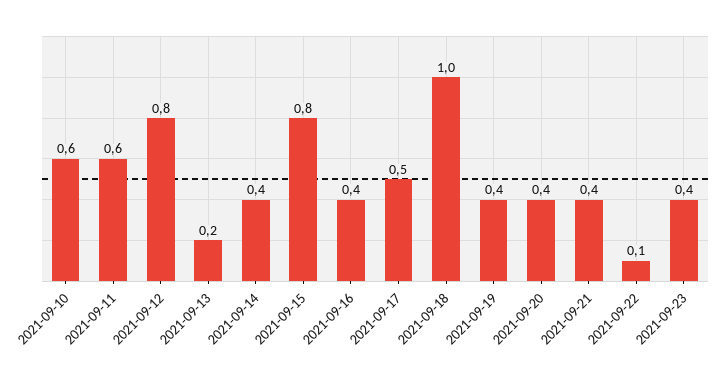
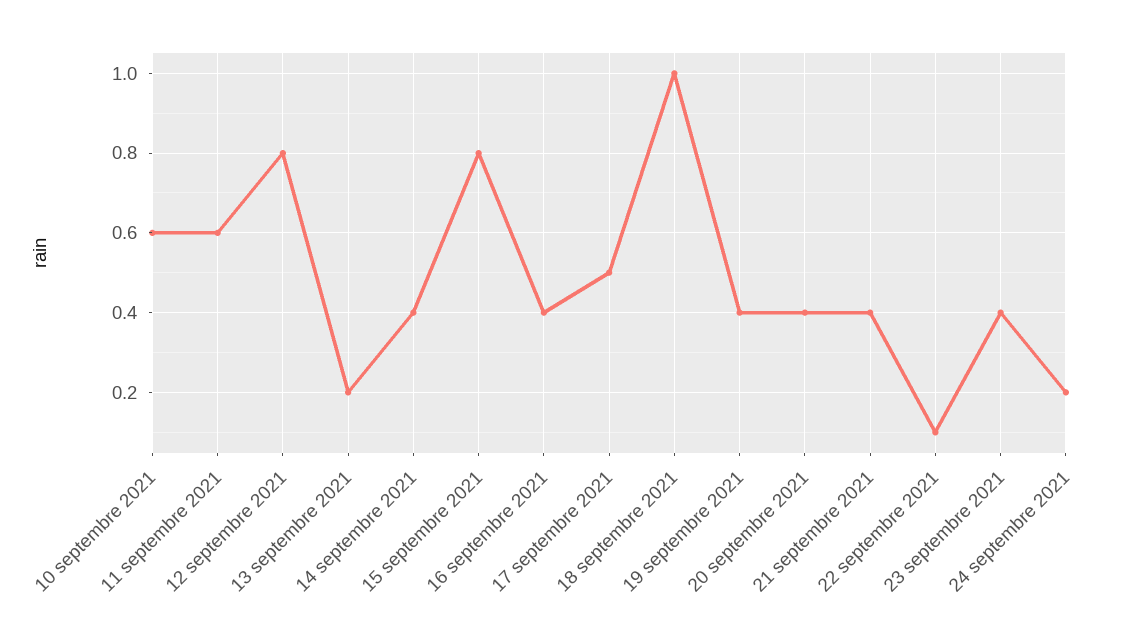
24 septembre 2021: none -> 0.2

